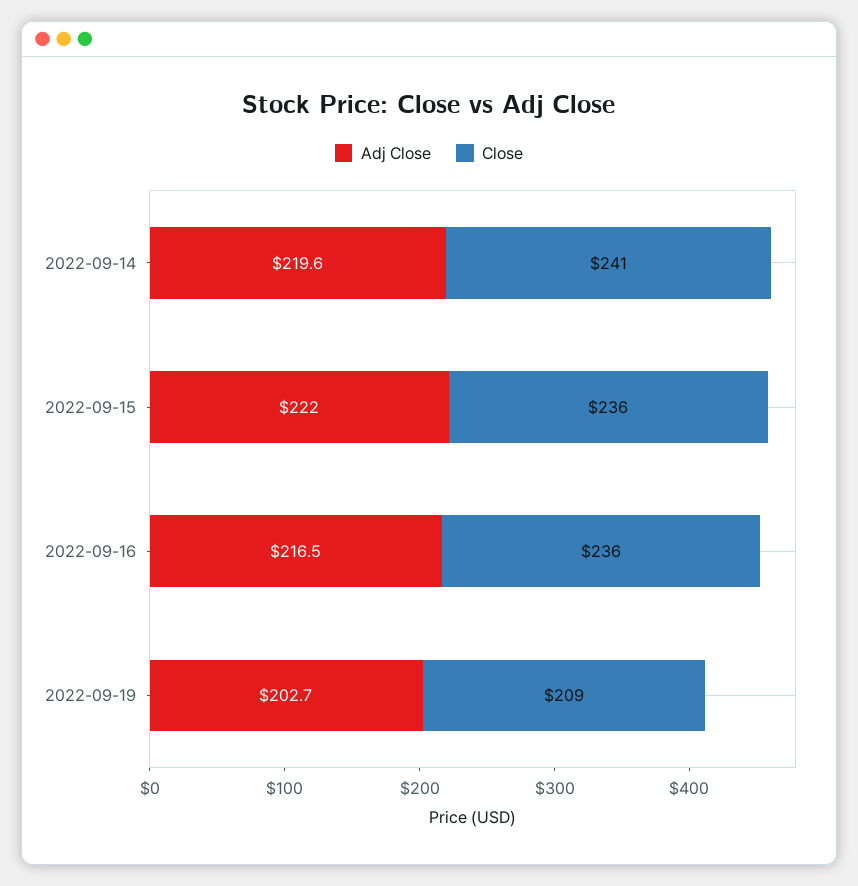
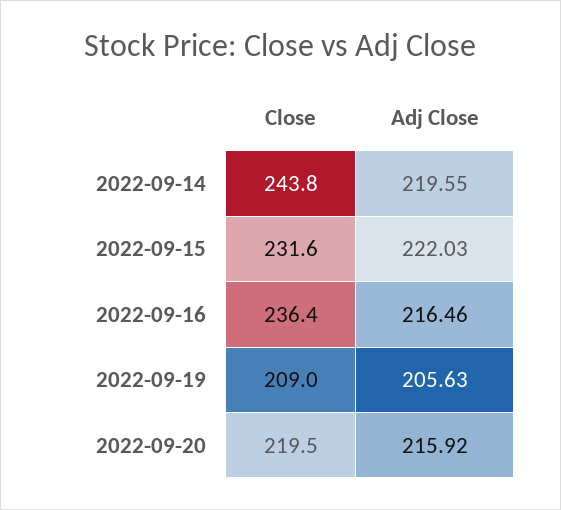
Close, 2022-09-14: 241 -> 243.8
Close, 2022-09-15: 236 -> 231.6
Adj Close, 2022-09-19: 202.7 -> 205.63
Close, 2022-09-20: none -> 219.5
Adj Close, 2022-09-20: none -> 215.92

